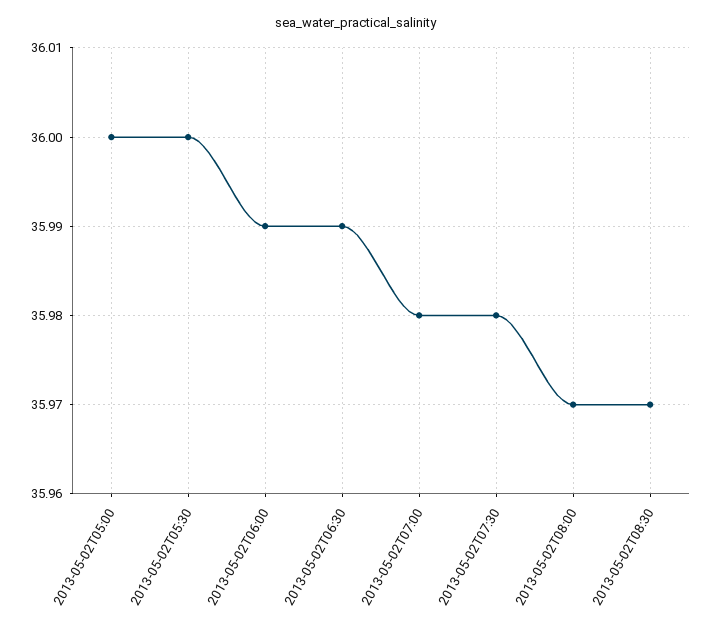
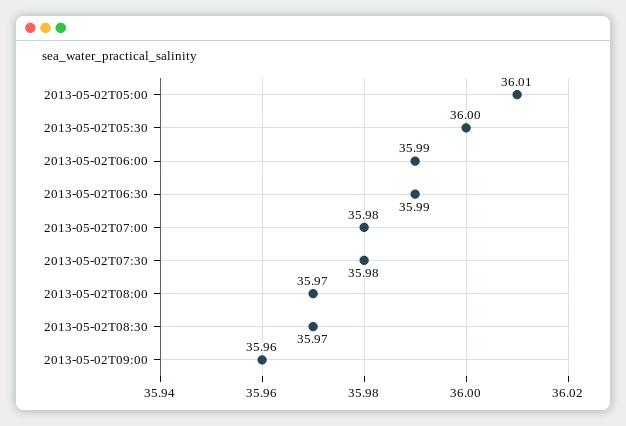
2013-05-02T05:00: 36 -> 36.01
2013-05-02T09:00: none -> 35.96

